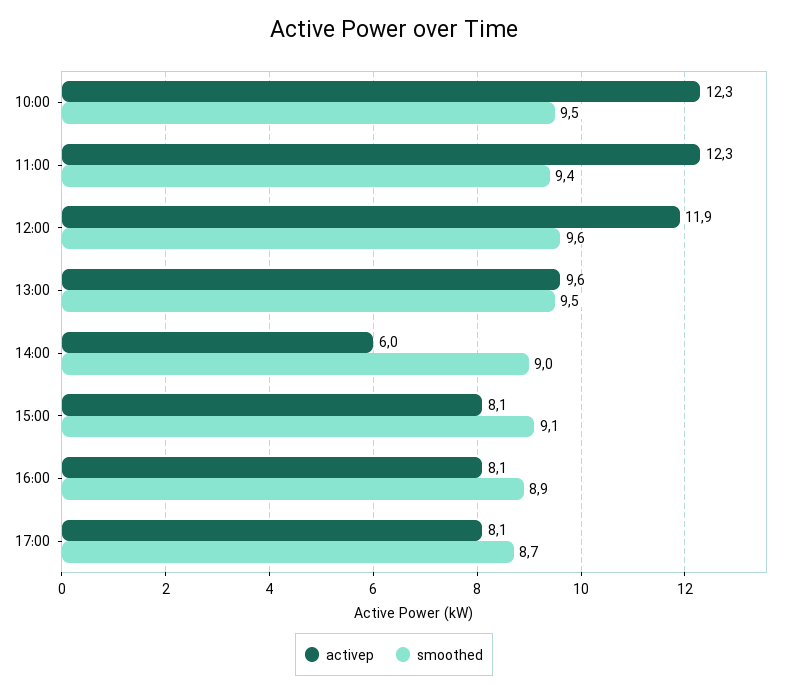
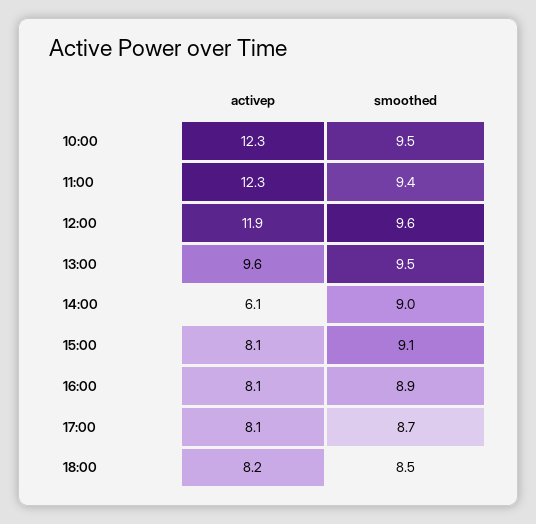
activep, 14:00: 6 -> 6.1
activep, 18:00: none -> 8.2
smoothed, 18:00: none -> 8.5

